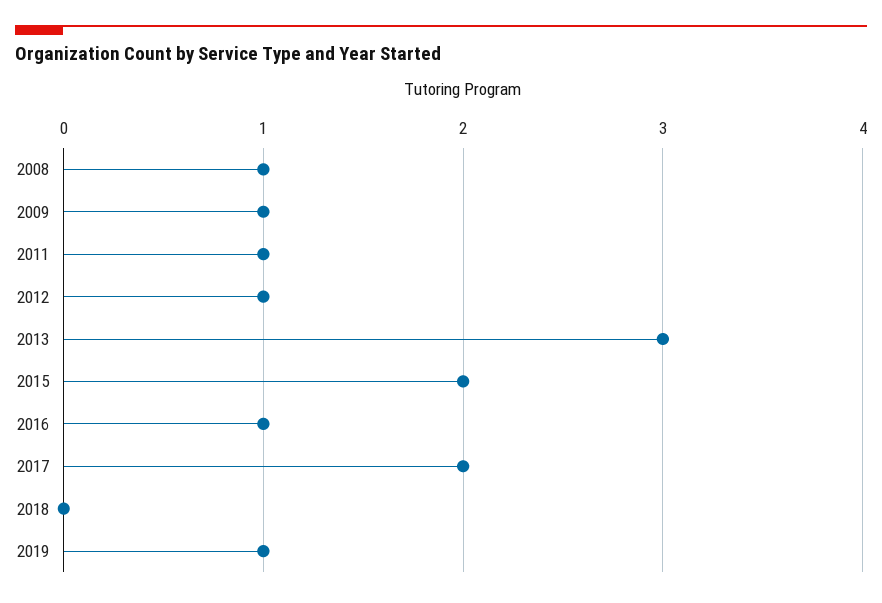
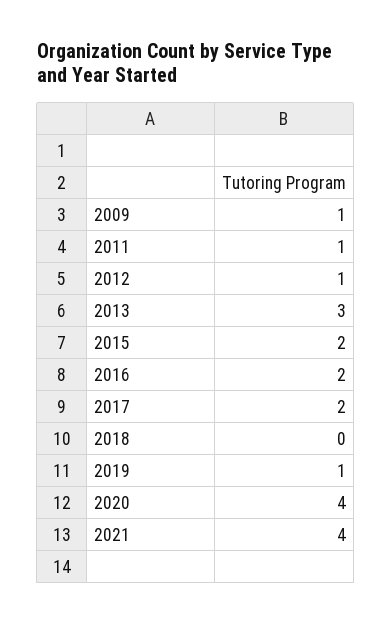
2008: 1 -> none
2016: 1 -> 2
2020: none -> 4
2021: none -> 4

